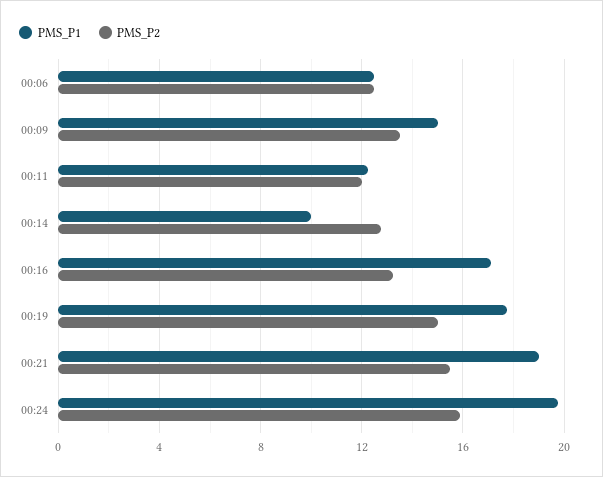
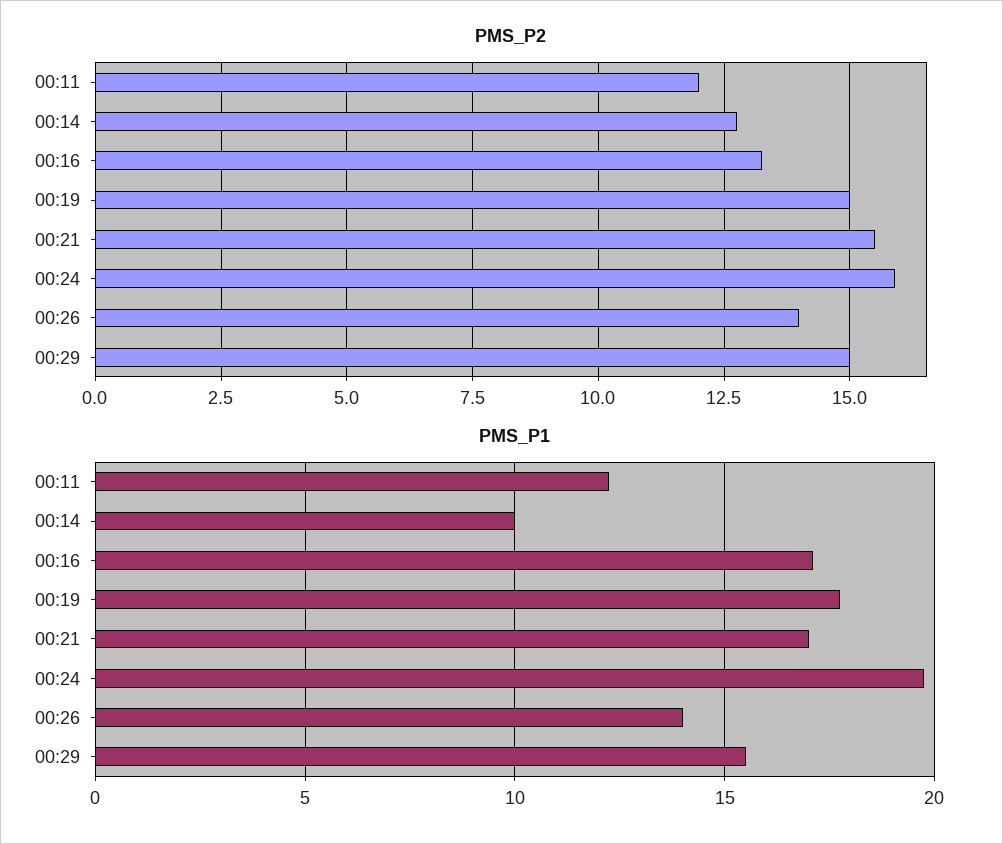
PMS_P1, 00:06: 12.5 -> none
PMS_P2, 00:06: 12.5 -> none
PMS_P1, 00:09: 15 -> none
PMS_P2, 00:09: 13.5 -> none
PMS_P1, 00:21: 19 -> 17
PMS_P2, 00:26: none -> 14
PMS_P2, 00:29: none -> 15
PMS_P1, 00:26: none -> 14
PMS_P1, 00:29: none -> 15.5

